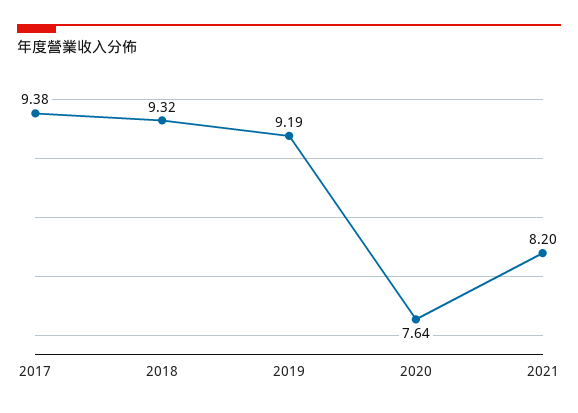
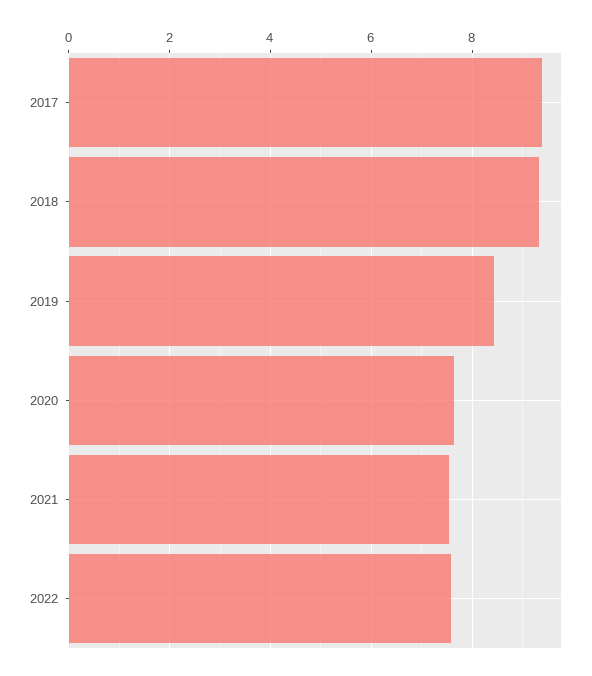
2019: 9.19 -> 8.4
2021: 8.2 -> 7.6
2022: none -> 7.6

